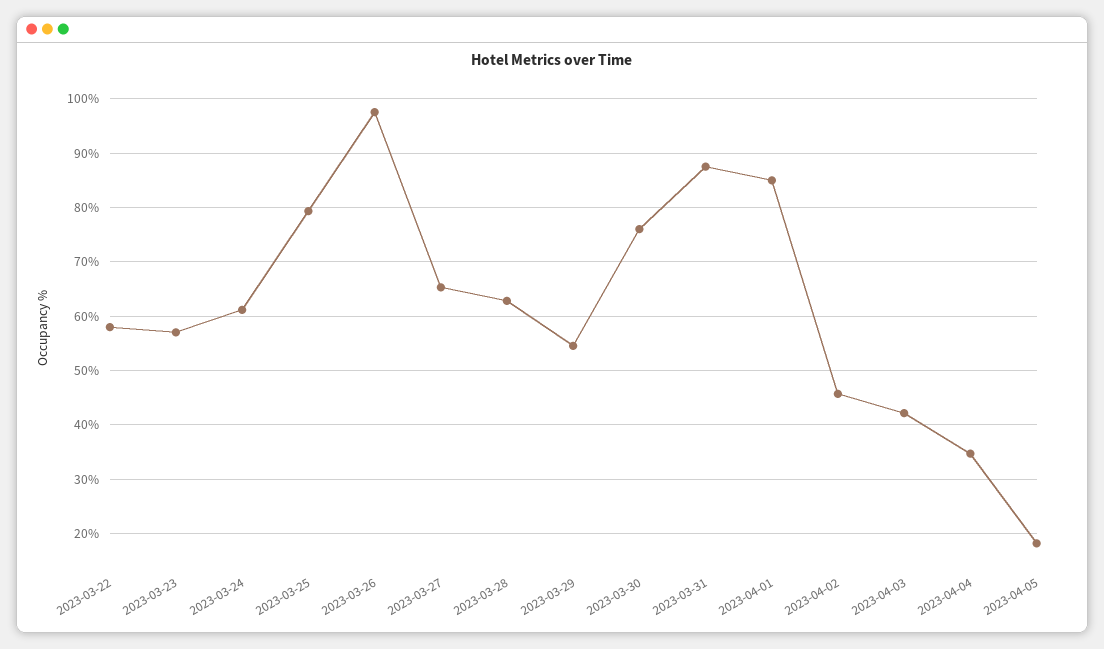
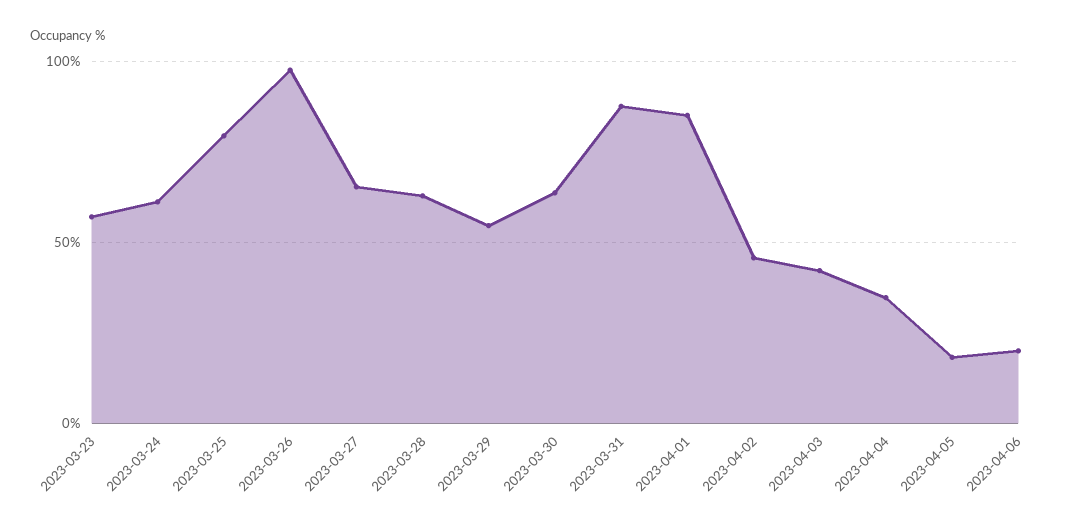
2023-03-22: 58 -> none
2023-03-30: 76 -> 65
2023-04-06: none -> 20

